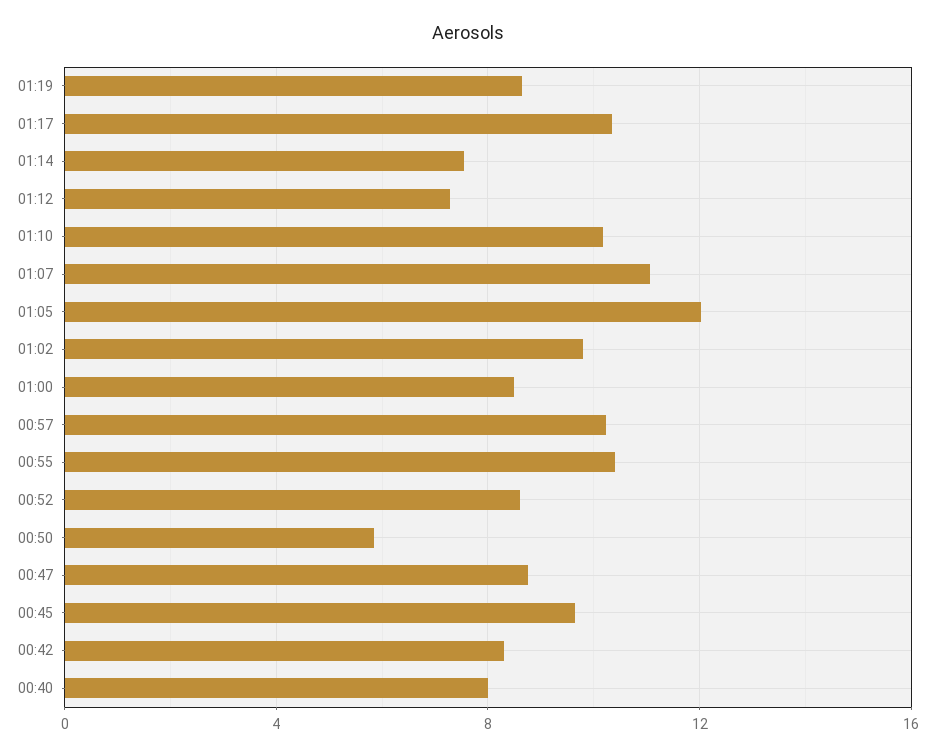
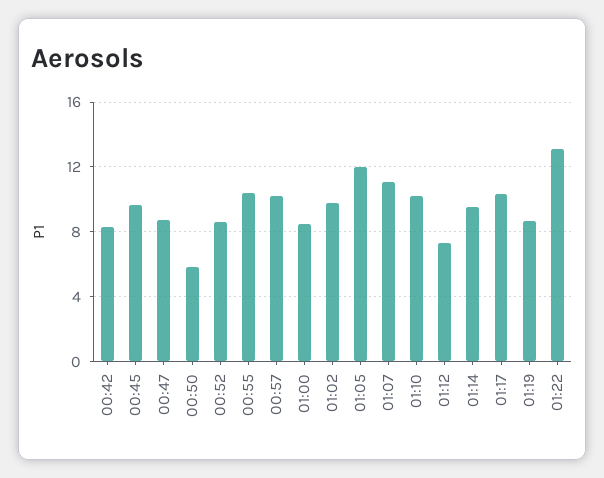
01:14: 7.5 -> 9.5
00:40: 8 -> none
01:22: none -> 13

